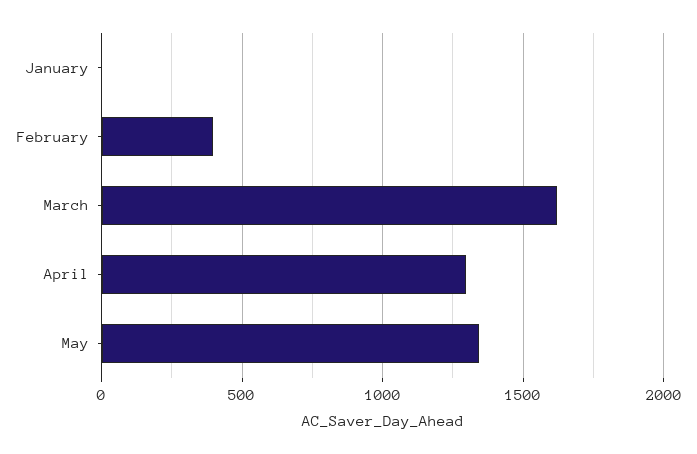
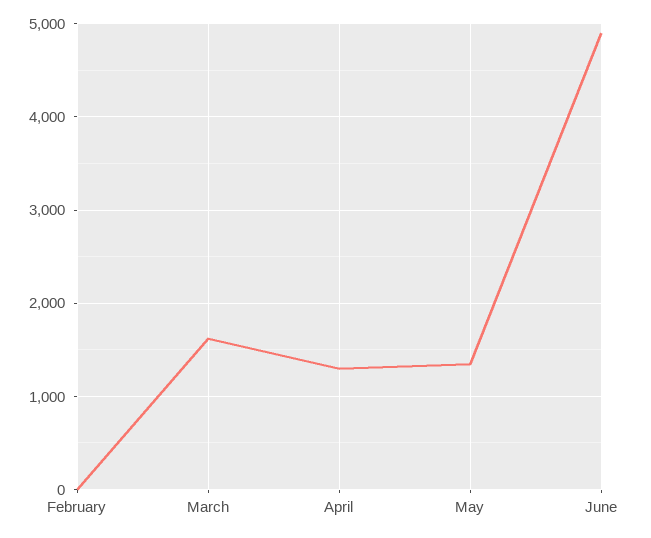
January: 0 -> none
February: 400 -> 0
June: none -> 4900

